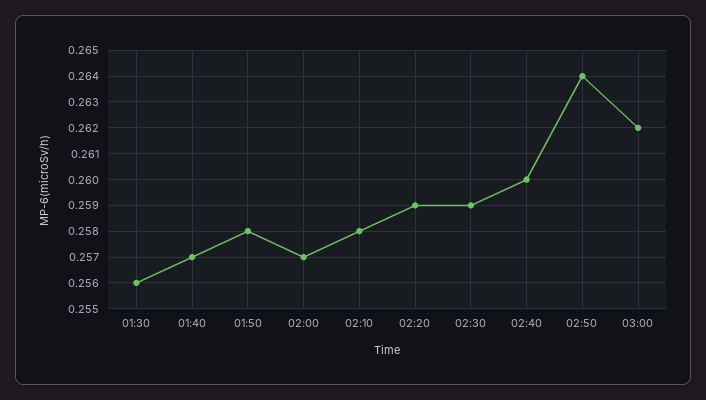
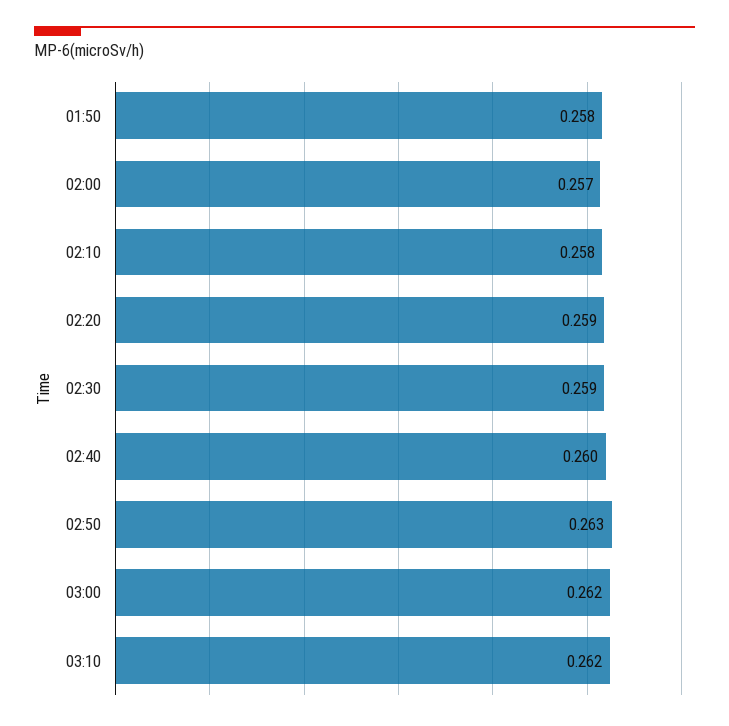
01:30: 0.256 -> none
01:40: 0.257 -> none
02:50: 0.264 -> 0.263
03:10: none -> 0.262

